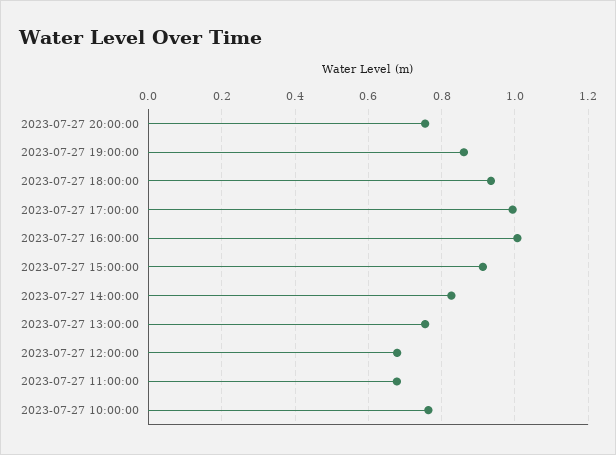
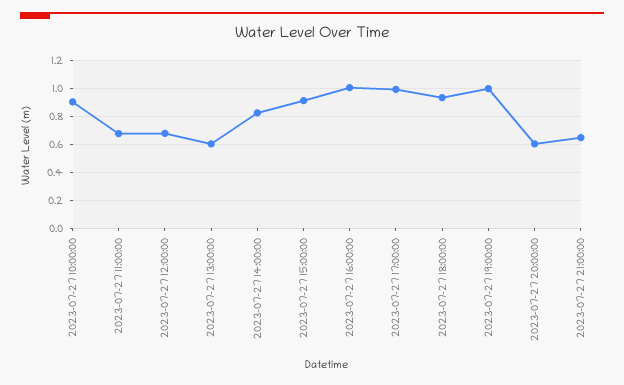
2023-07-27 20:00:00: 0.76 -> 0.6
2023-07-27 19:00:00: 0.86 -> 1
2023-07-27 13:00:00: 0.76 -> 0.6
2023-07-27 10:00:00: 0.76 -> 0.9
2023-07-27 21:00:00: none -> 0.65

